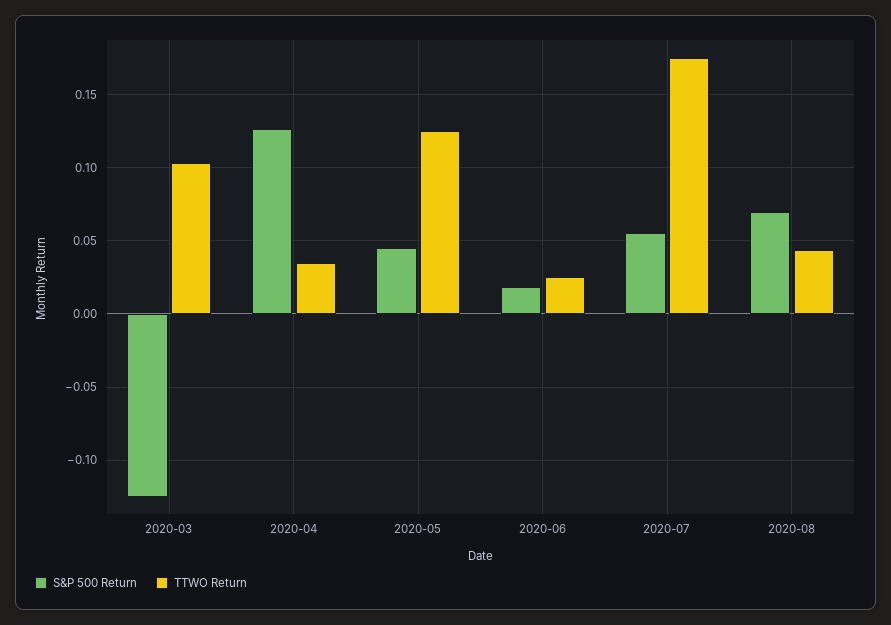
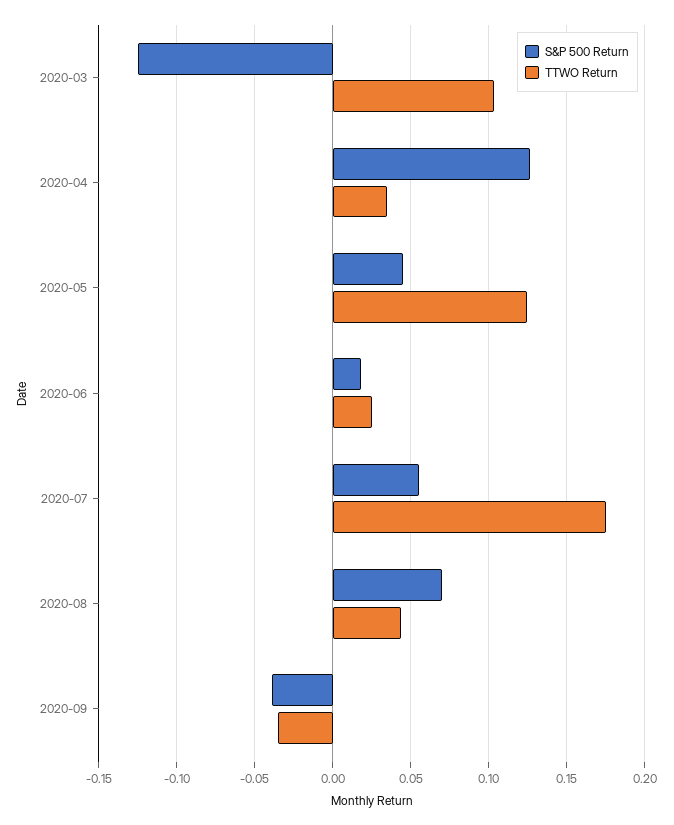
S&P 500 Return, 2020-09: none -> -0.04
TTWO Return, 2020-09: none -> -0.035

